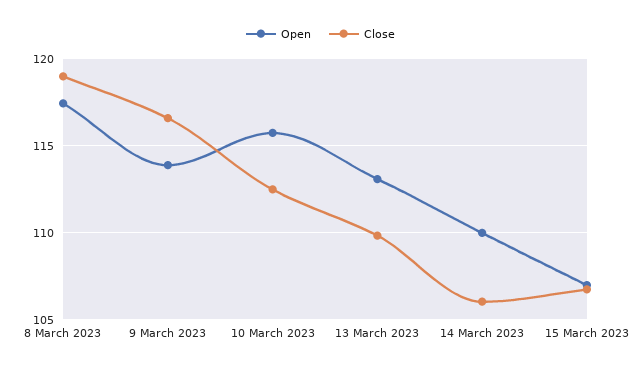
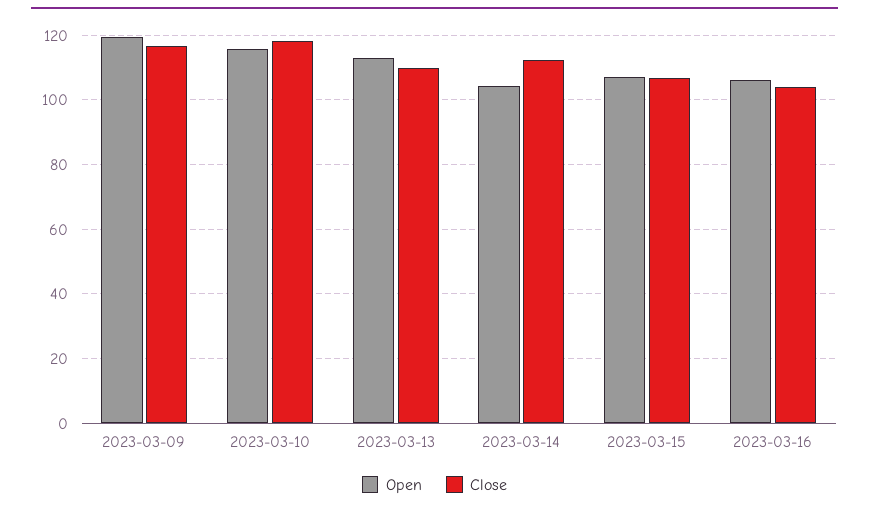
Open, 8 March 2023: 117.5 -> none
Close, 8 March 2023: 119 -> none
Open, 9 March 2023: 114 -> 120
Close, 10 March 2023: 112.5 -> 118
Open, 14 March 2023: 110 -> 104
Close, 14 March 2023: 106 -> 112
Open, 2023-03-16: none -> 106
Close, 2023-03-16: none -> 104

